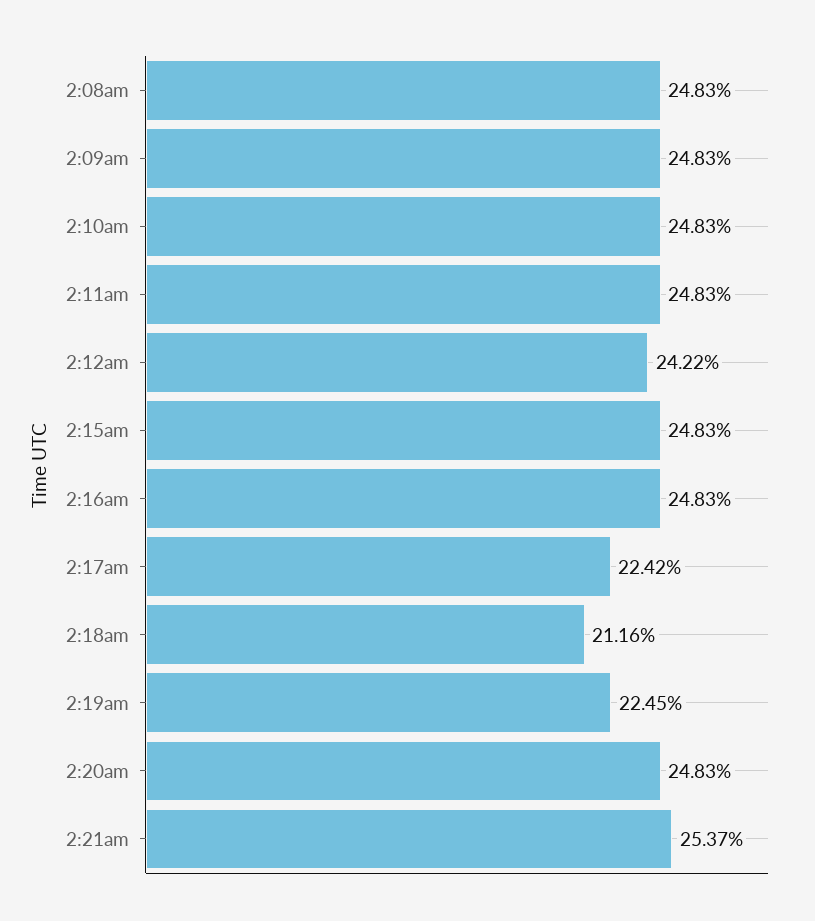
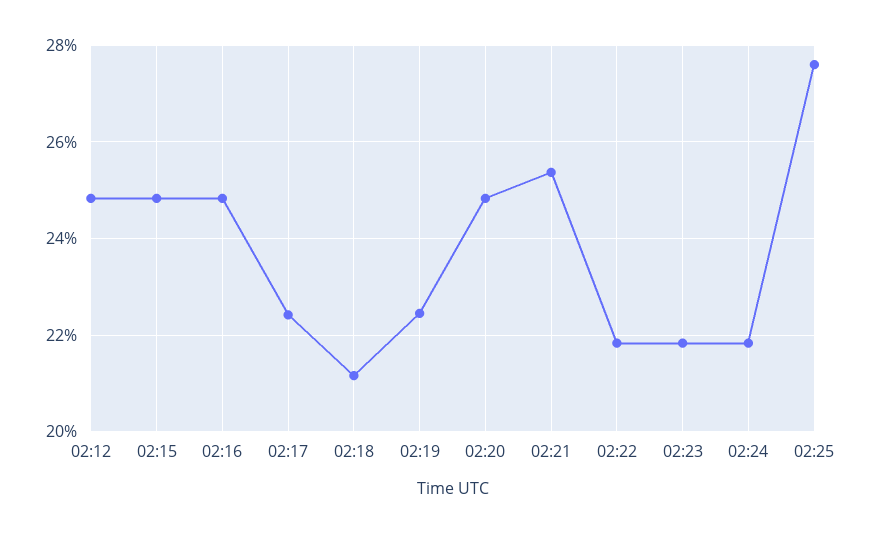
2:08am: 24.83 -> none
2:09am: 24.83 -> none
2:10am: 24.83 -> none
2:11am: 24.83 -> none
2:12am: 24.22 -> 24.8
02:22: none -> 21.8
02:23: none -> 21.8
02:24: none -> 21.8
02:25: none -> 27.6

